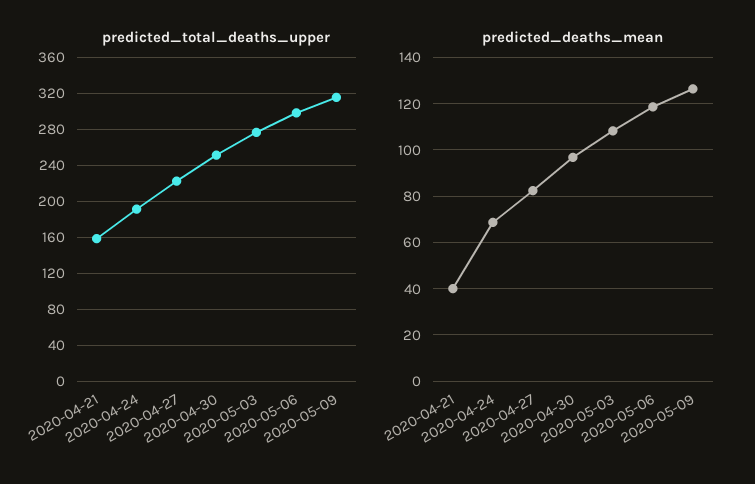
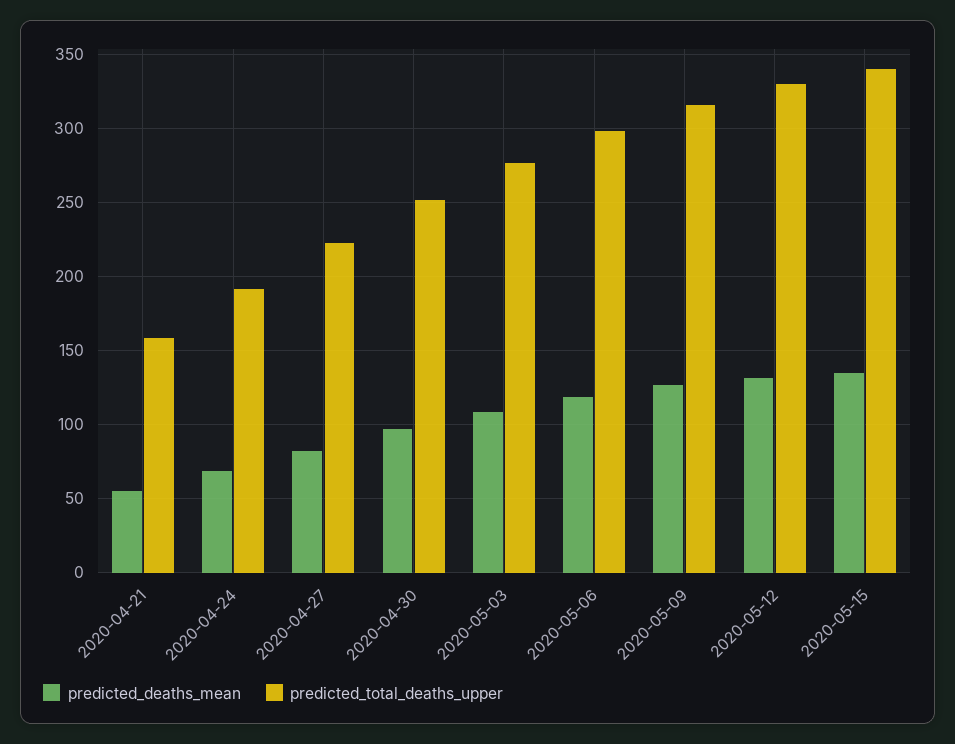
predicted_deaths_mean, 2020-04-21: 40 -> 55
predicted_deaths_mean, 2020-05-12: none -> 130
predicted_total_deaths_upper, 2020-05-12: none -> 330
predicted_deaths_mean, 2020-05-15: none -> 135
predicted_total_deaths_upper, 2020-05-15: none -> 340

